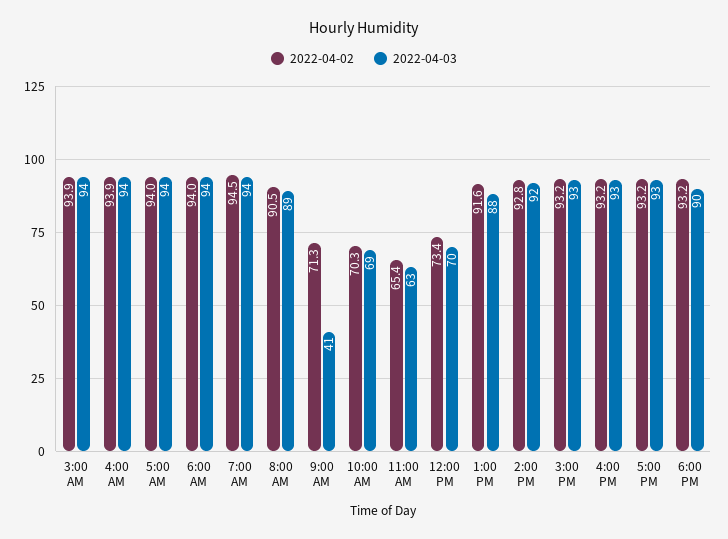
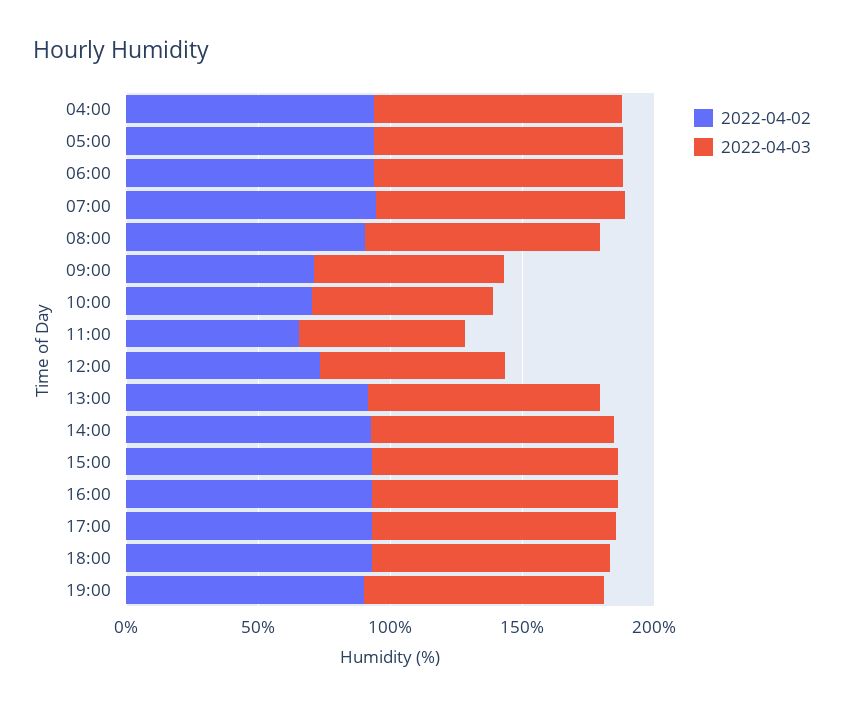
2022-04-02, 3:00 AM: 93.9 -> none
2022-04-03, 3:00 AM: 94 -> none
2022-04-03, 9:00 AM: 41 -> 70
2022-04-02, 19:00: none -> 90
2022-04-03, 19:00: none -> 90

